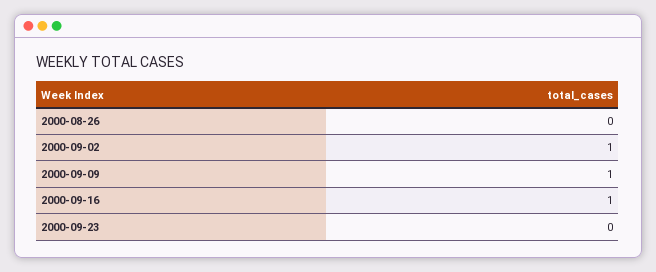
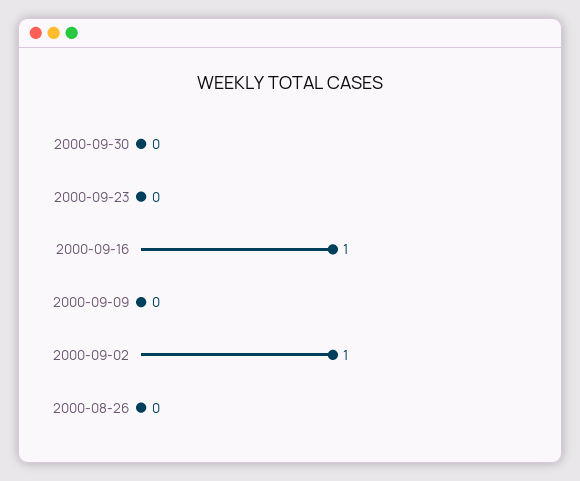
2000-09-09: 1 -> 0
2000-09-30: none -> 0

